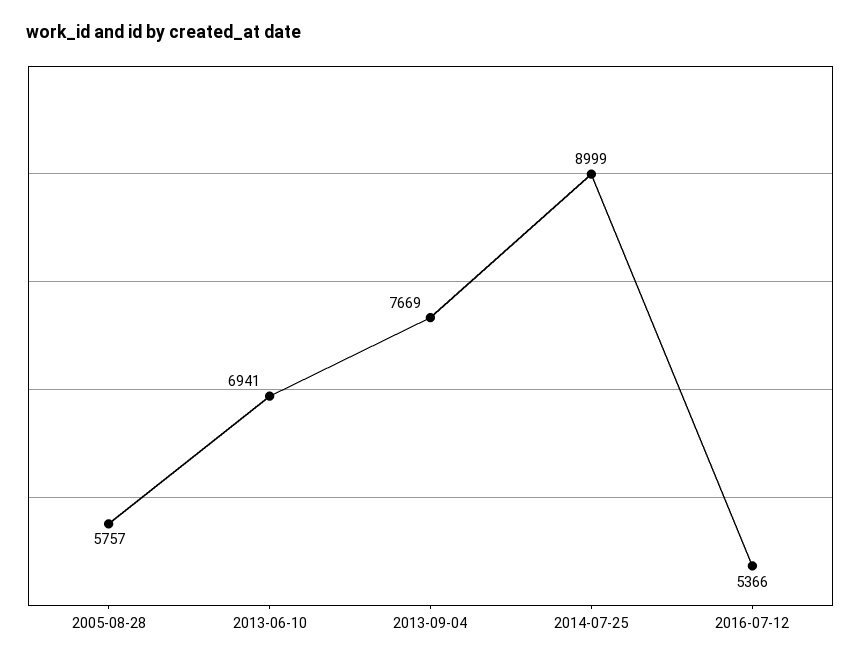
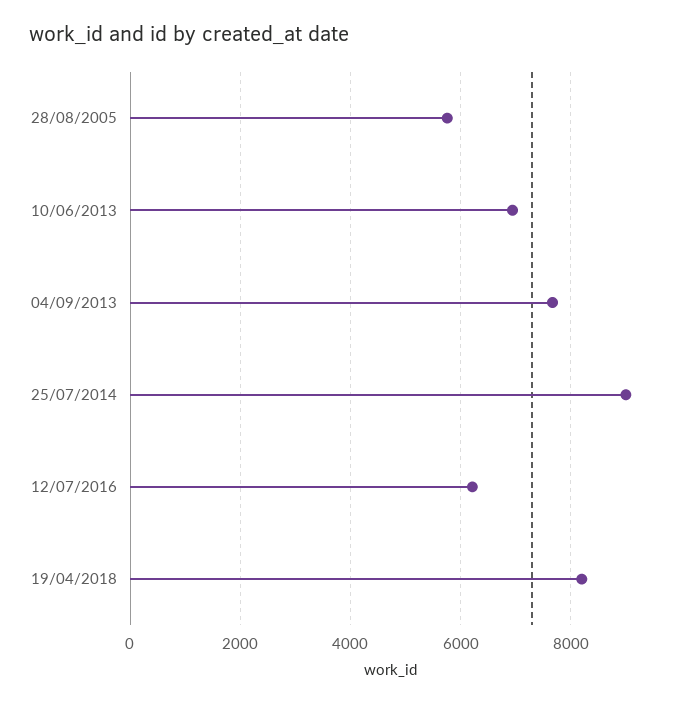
2016-07-12: 5366 -> 6200
19/04/2018: none -> 8200

